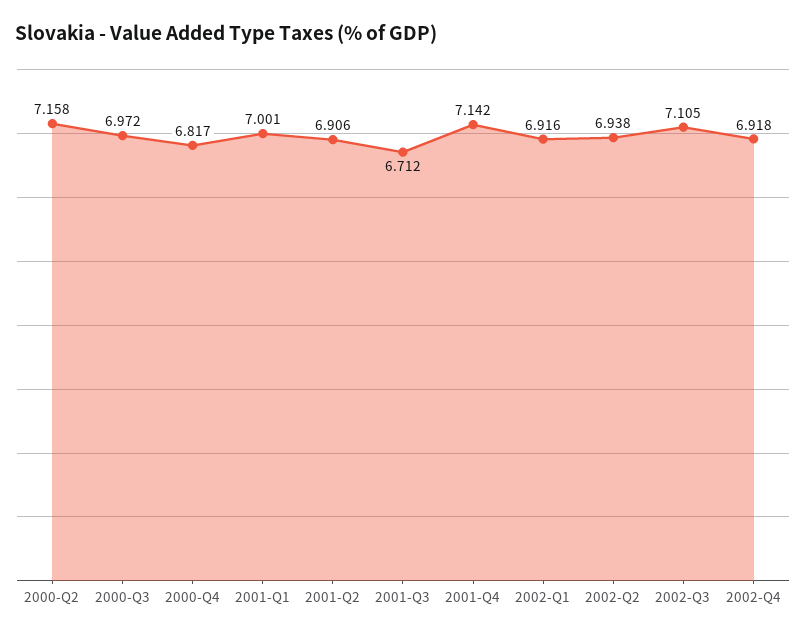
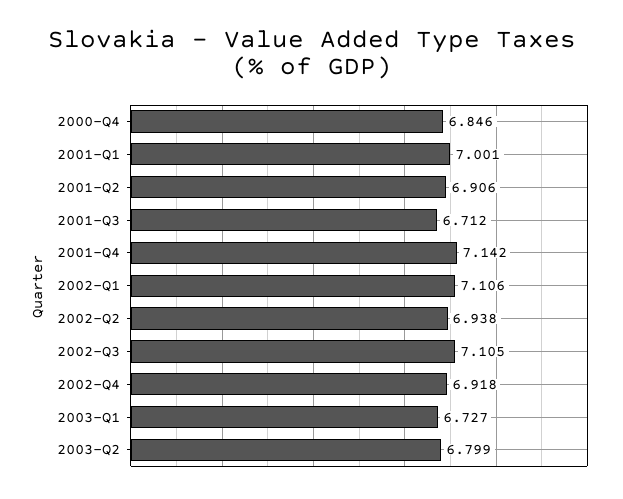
2000-Q2: 7.158 -> none
2000-Q3: 6.972 -> none
2000-Q4: 6.817 -> 6.846
2002-Q1: 6.916 -> 7.106
2003-Q1: none -> 6.727
2003-Q2: none -> 6.799

